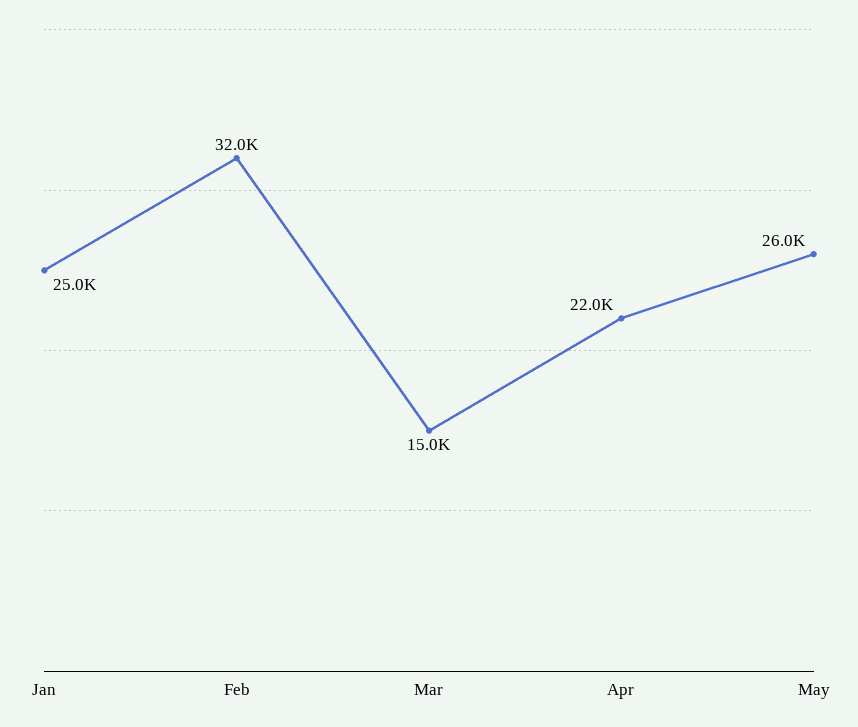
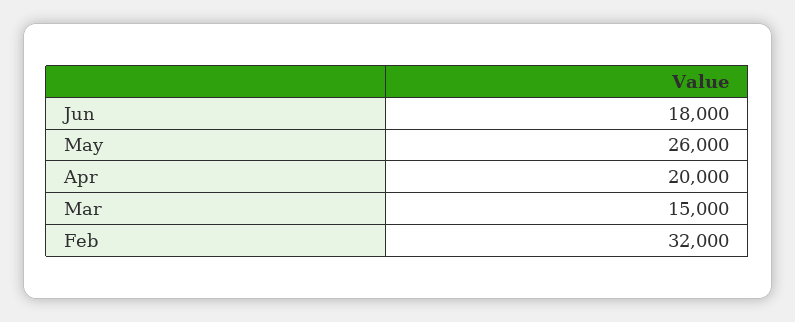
Jan: 25000 -> none
Apr: 22000 -> 20000
Jun: none -> 18000

